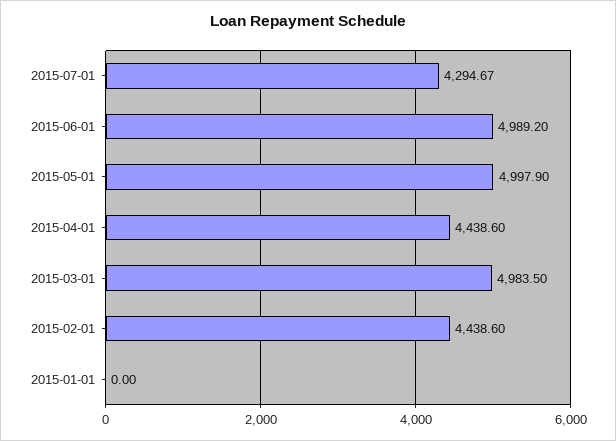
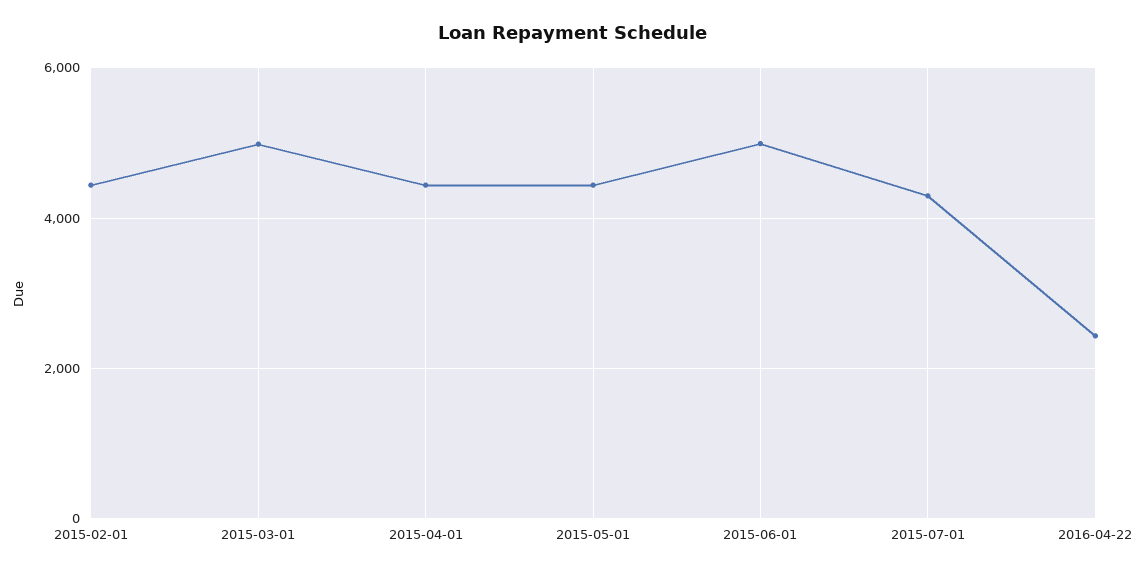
2015-05-01: 4997.9 -> 4400
2015-01-01: 0 -> none
2016-04-22: none -> 2400

